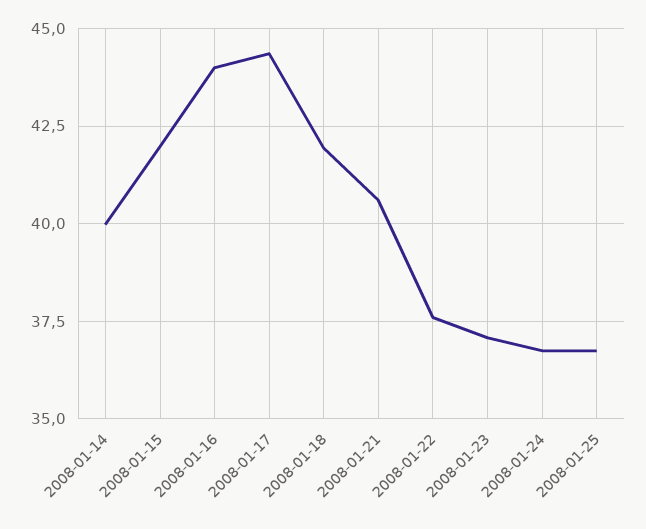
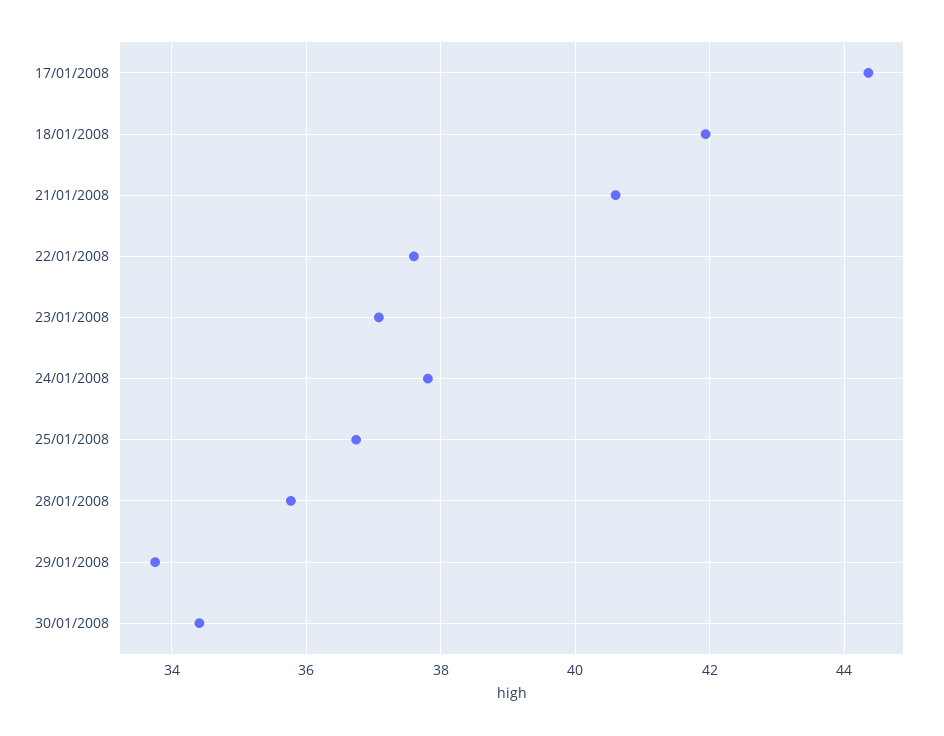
2008-01-14: 40 -> none
2008-01-15: 42 -> none
2008-01-16: 44 -> none
2008-01-24: 36.75 -> 37.8
28/01/2008: none -> 35.8
29/01/2008: none -> 33.8
30/01/2008: none -> 34.4

